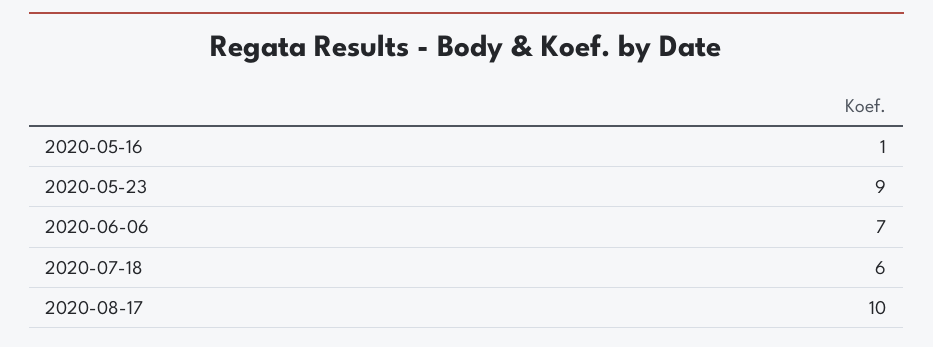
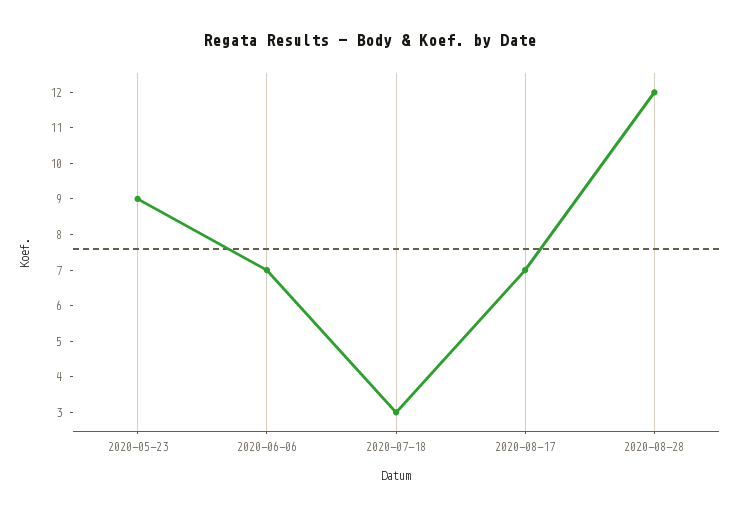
2020-05-16: 1 -> none
2020-07-18: 6 -> 3
2020-08-17: 10 -> 7
2020-08-28: none -> 12

